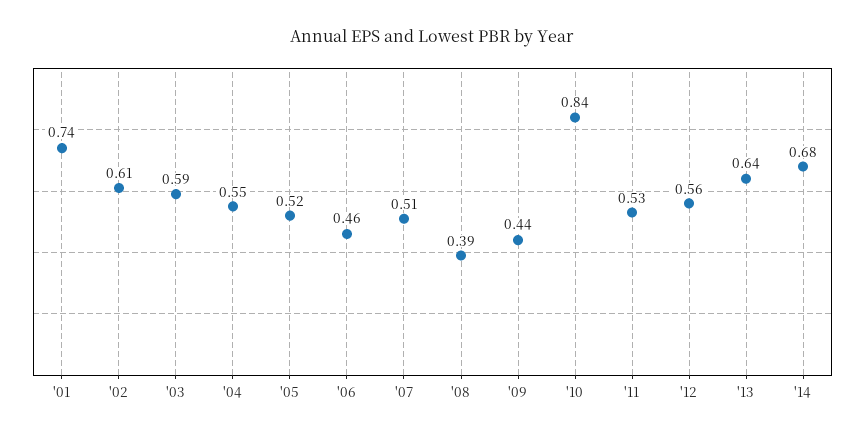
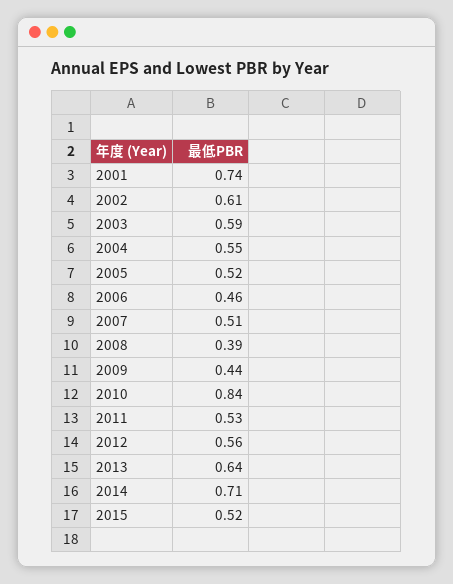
'14: 0.68 -> 0.71
2015: none -> 0.52

